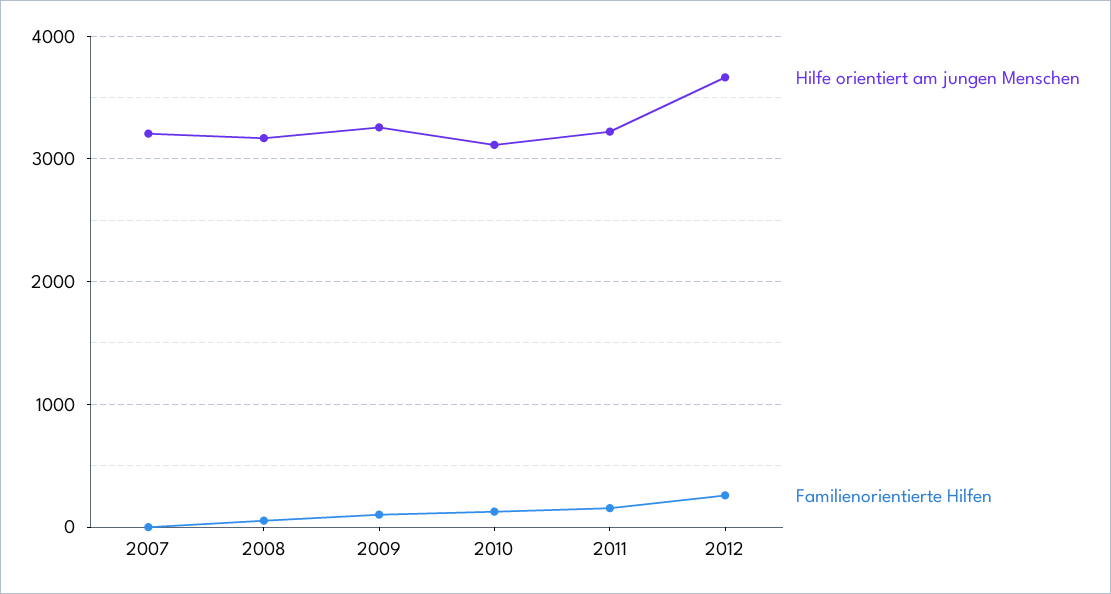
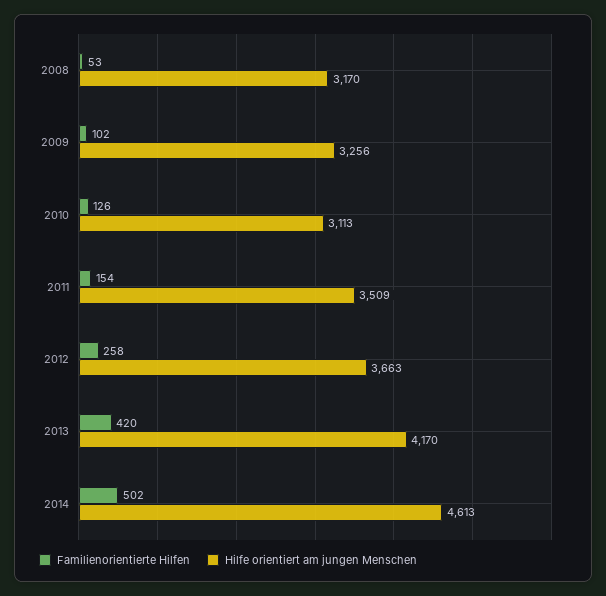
Hilfe orientiert am jungen Menschen, 2007: 3200 -> none
Familienorientierte Hilfen, 2007: 0 -> none
Hilfe orientiert am jungen Menschen, 2011: 3200 -> 3509
Familienorientierte Hilfen, 2013: none -> 420
Hilfe orientiert am jungen Menschen, 2013: none -> 4170
Familienorientierte Hilfen, 2014: none -> 502
Hilfe orientiert am jungen Menschen, 2014: none -> 4613

